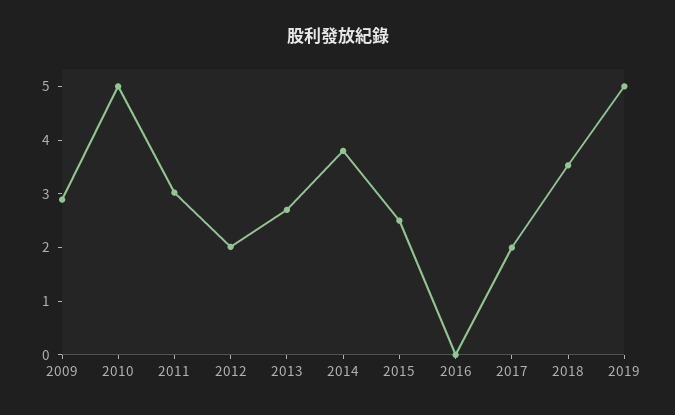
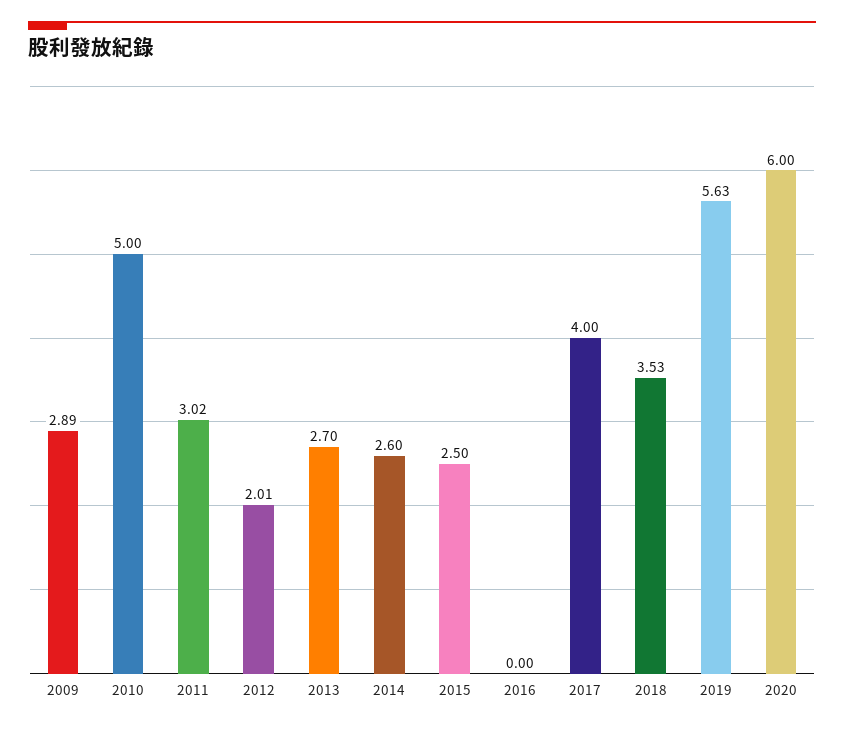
2014: 3.8 -> 2.6
2017: 2 -> 4
2019: 5 -> 5.63
2020: none -> 6

